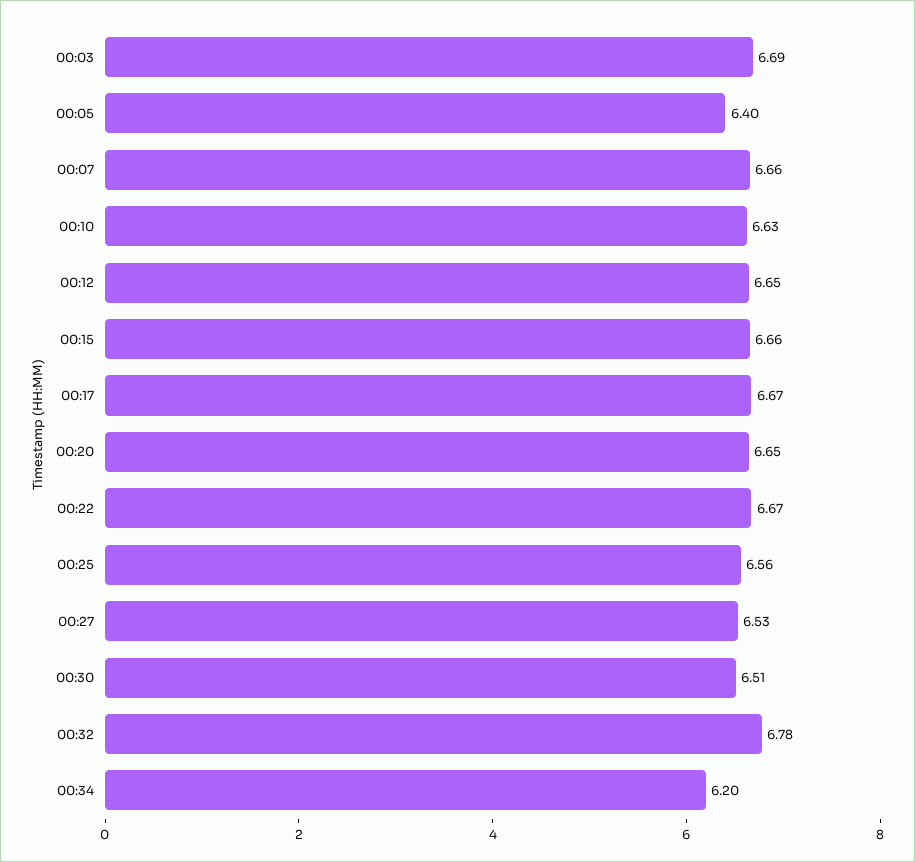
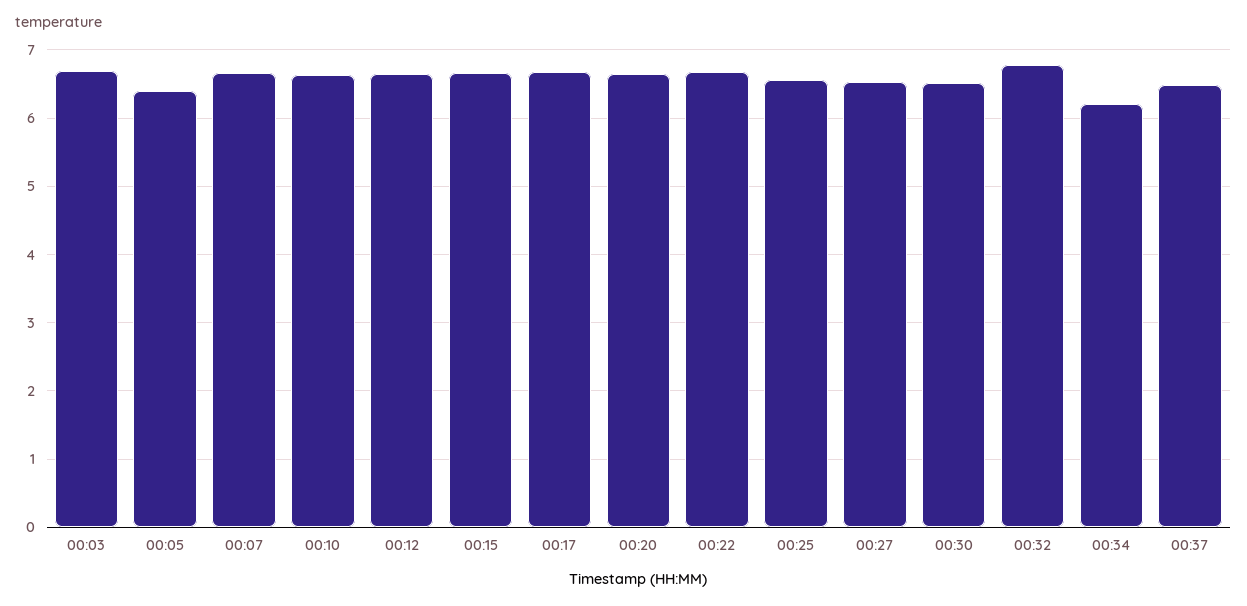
00:37: none -> 6.5

